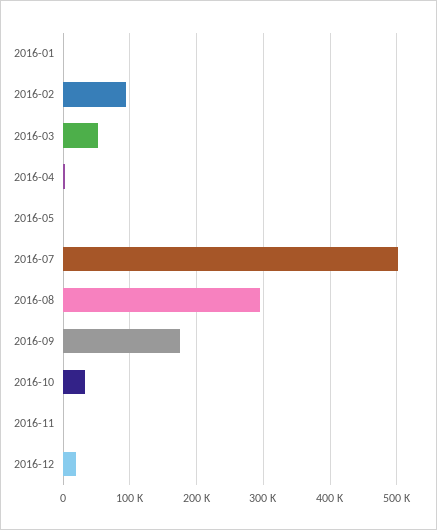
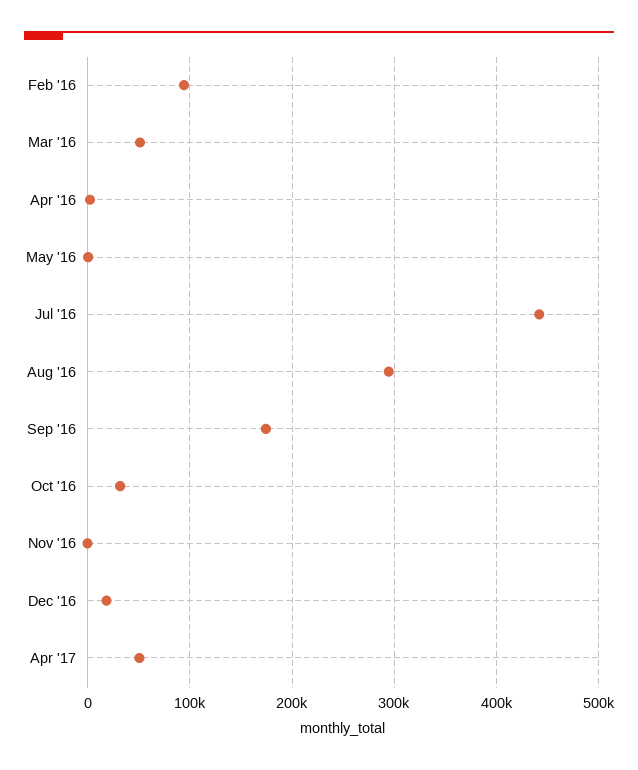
2016-01: 0 -> none
2016-07: 500000 -> 440000
Apr '17: none -> 50000

